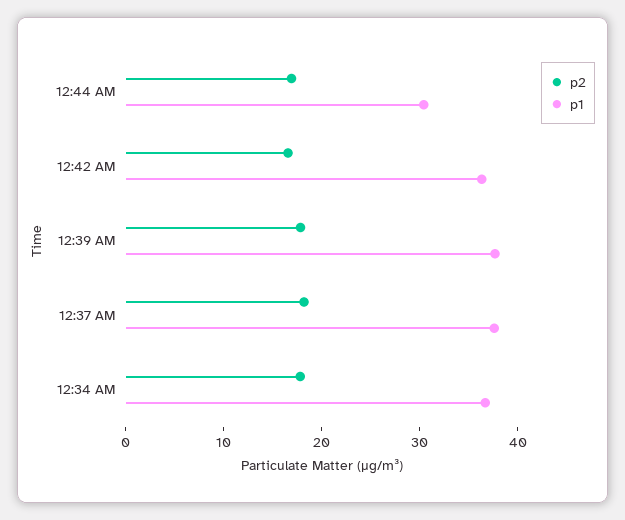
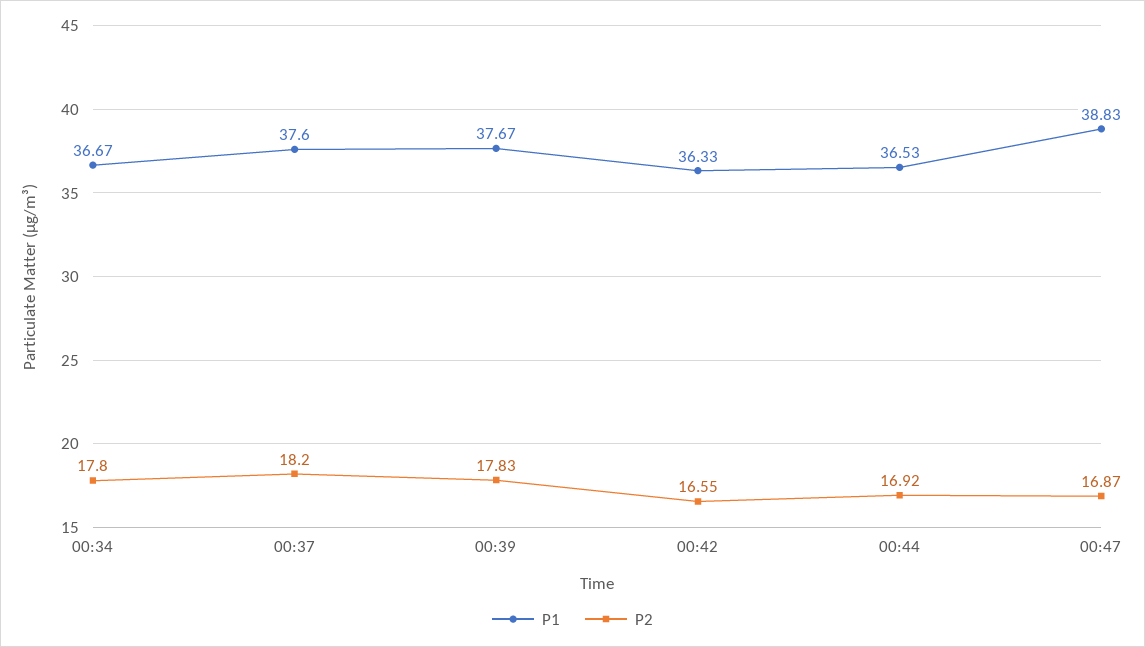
p1, 12:44 AM: 30 -> 36.53
p1, 00:47: none -> 38.83
p2, 00:47: none -> 16.87

